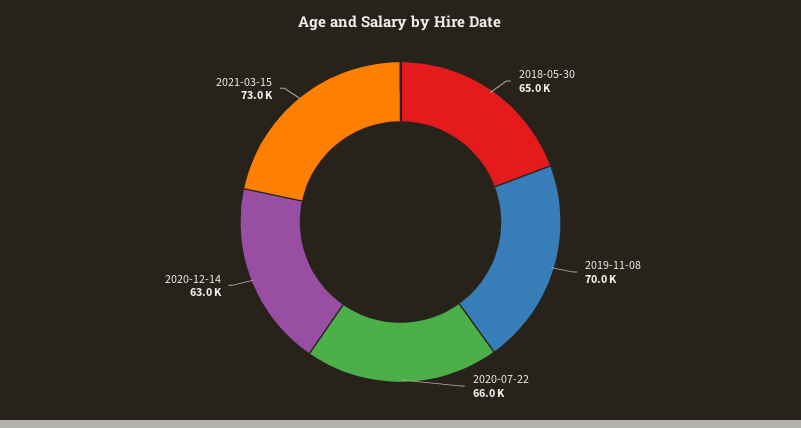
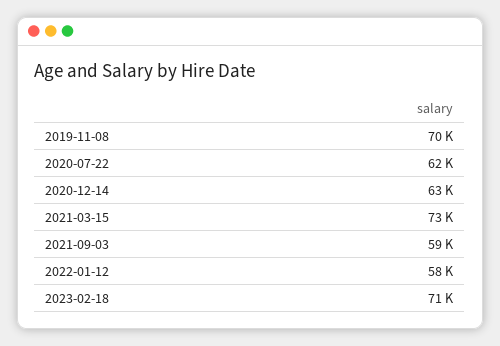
2018-05-30: 65000 -> none
2020-07-22: 66000 -> 62000
2021-09-03: none -> 59000
2022-01-12: none -> 58000
2023-02-18: none -> 71000

